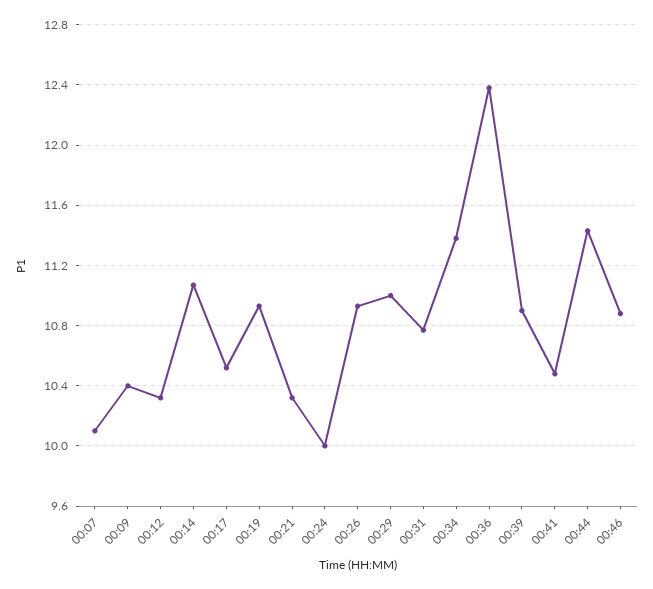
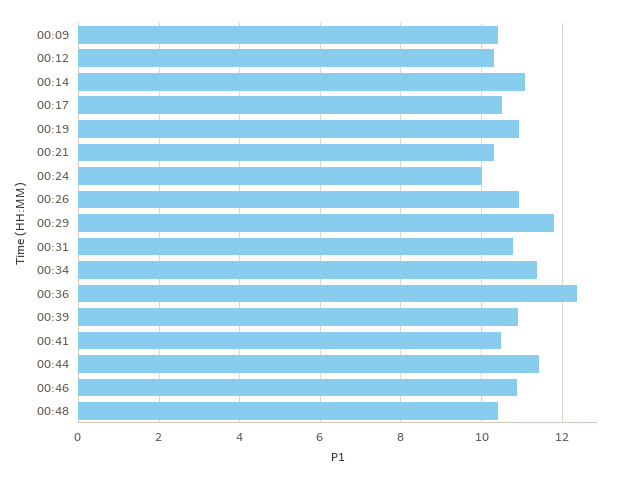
00:07: 10.1 -> none
00:29: 11 -> 11.8
00:48: none -> 10.4

